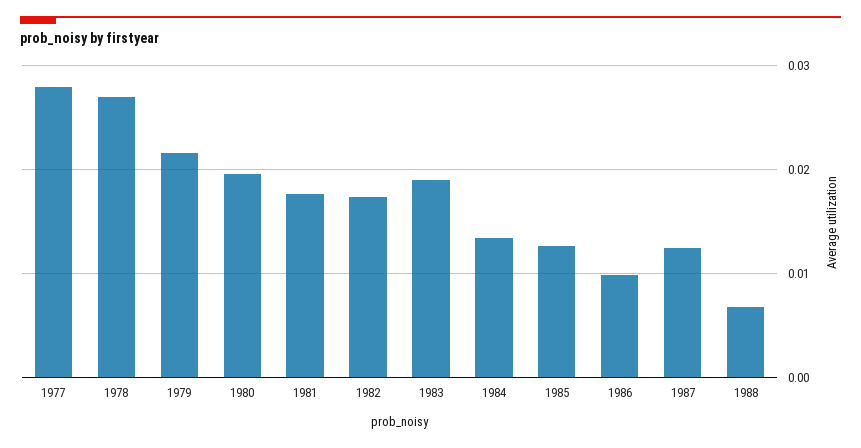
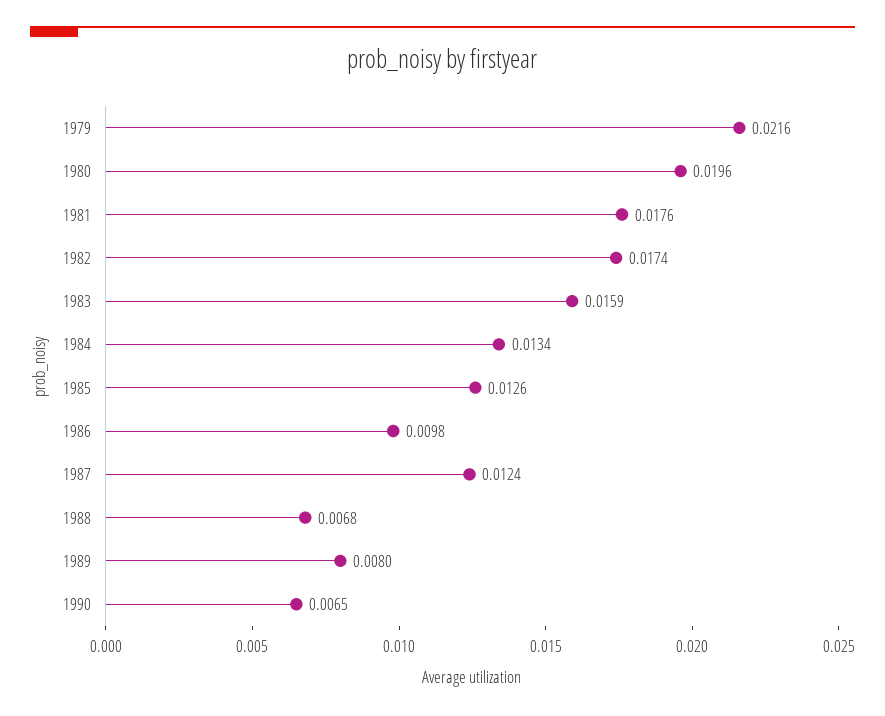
1977: 0.028 -> none
1978: 0.027 -> none
1983: 0.019 -> 0.0159
1989: none -> 0.008
1990: none -> 0.0065

